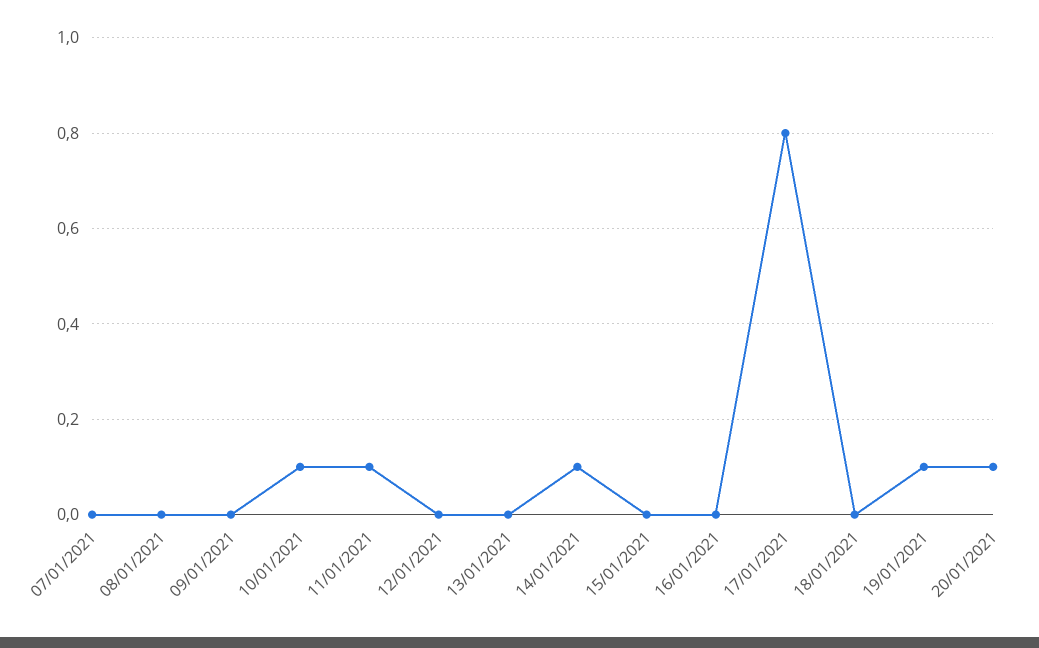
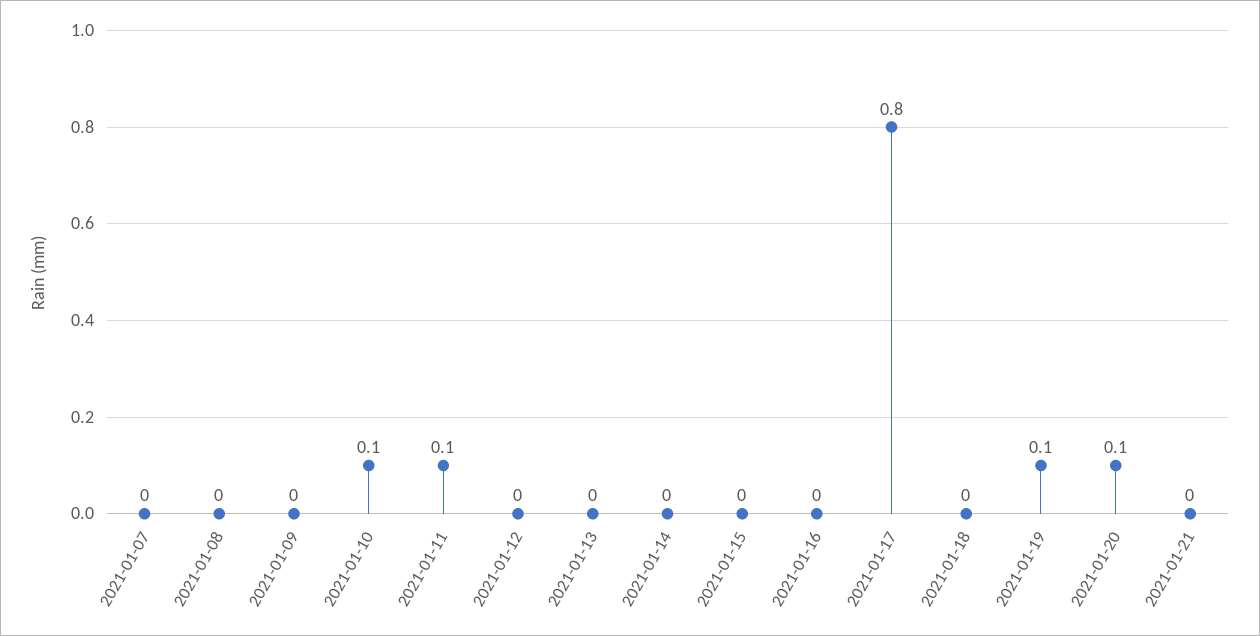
14/01/2021: 0.1 -> 0
2021-01-21: none -> 0

